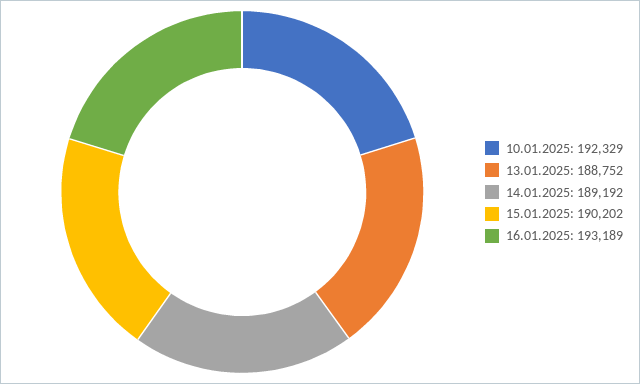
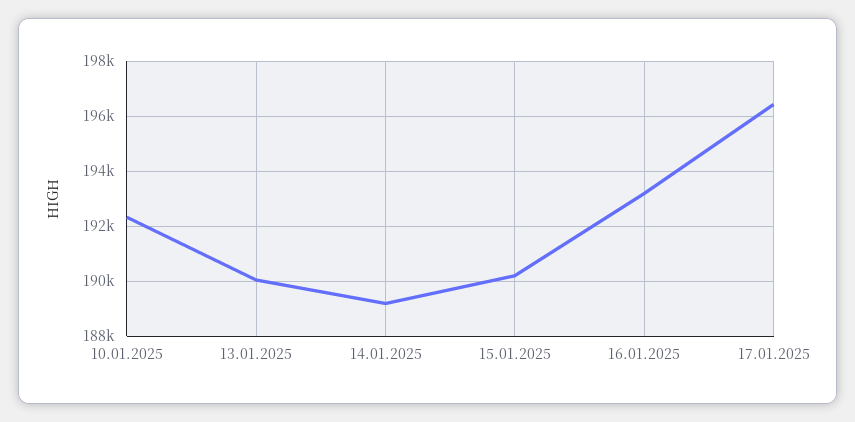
13.01.2025: 188752 -> 190000
17.01.2025: none -> 196500

